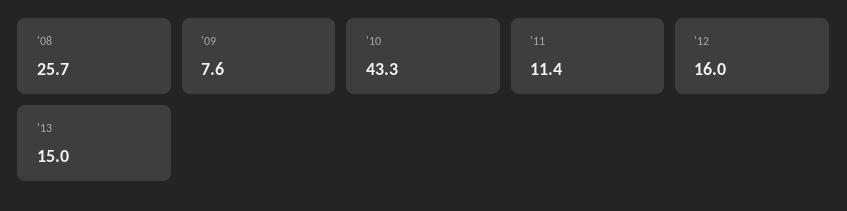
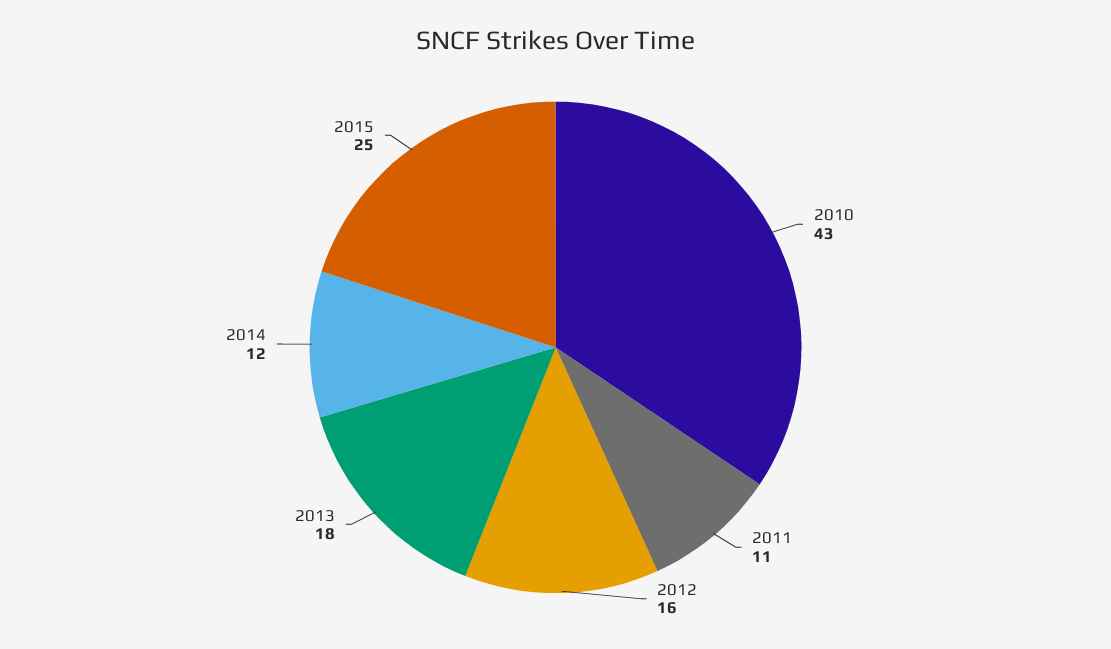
'08: 25.7 -> none
'09: 7.6 -> none
'13: 15 -> 18
2014: none -> 12
2015: none -> 25

